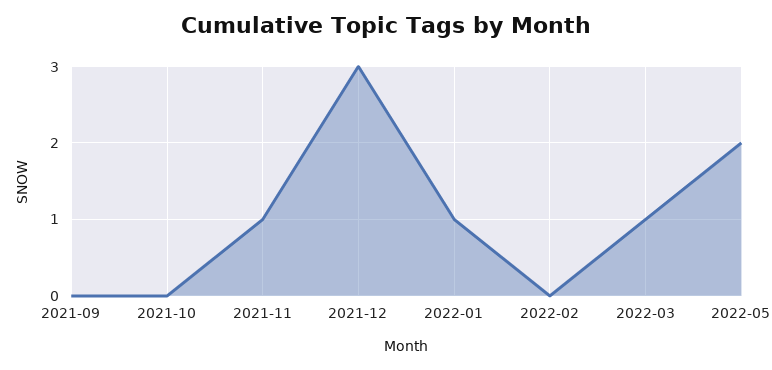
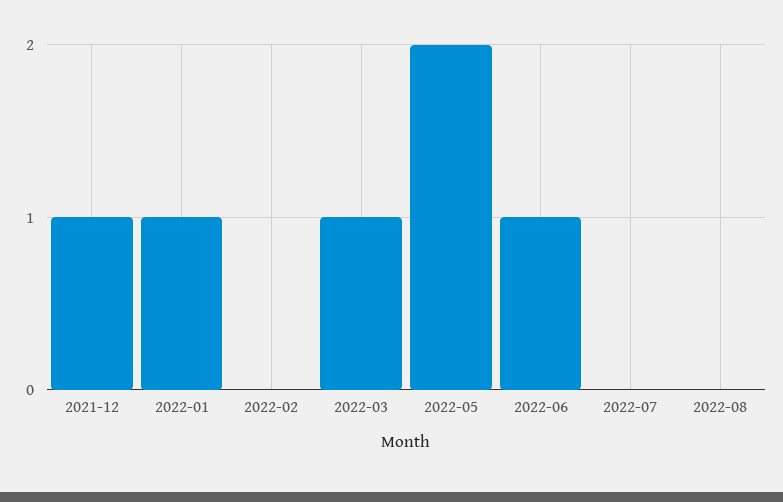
2021-09: 0 -> none
2021-10: 0 -> none
2021-11: 1 -> none
2021-12: 3 -> 1
2022-06: none -> 1
2022-07: none -> 0
2022-08: none -> 0

